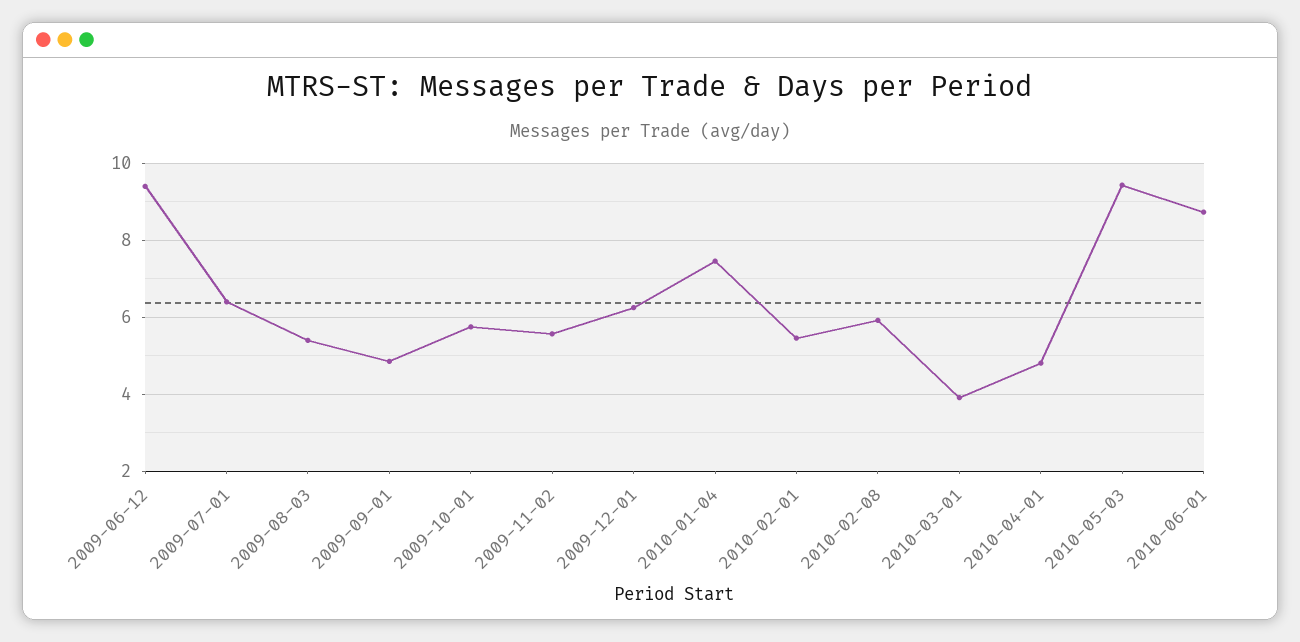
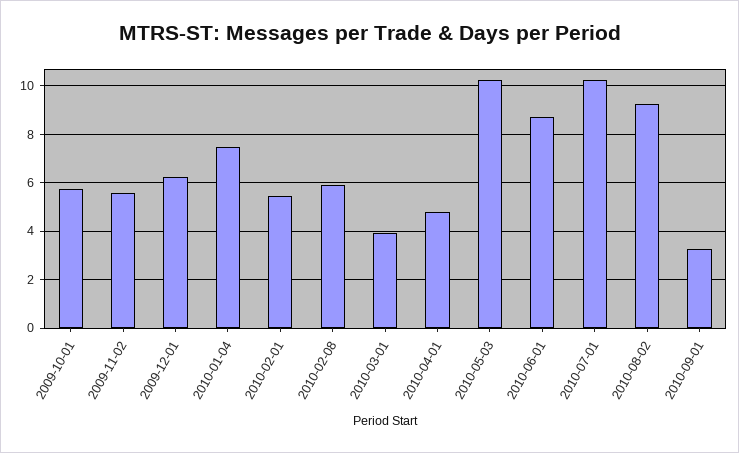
2009-06-12: 9.4 -> none
2009-07-01: 6.4 -> none
2009-08-03: 5.4 -> none
2009-09-01: 4.8 -> none
2010-05-03: 9.4 -> 10.25
2010-07-01: none -> 10.25
2010-08-02: none -> 9.25
2010-09-01: none -> 3.25

